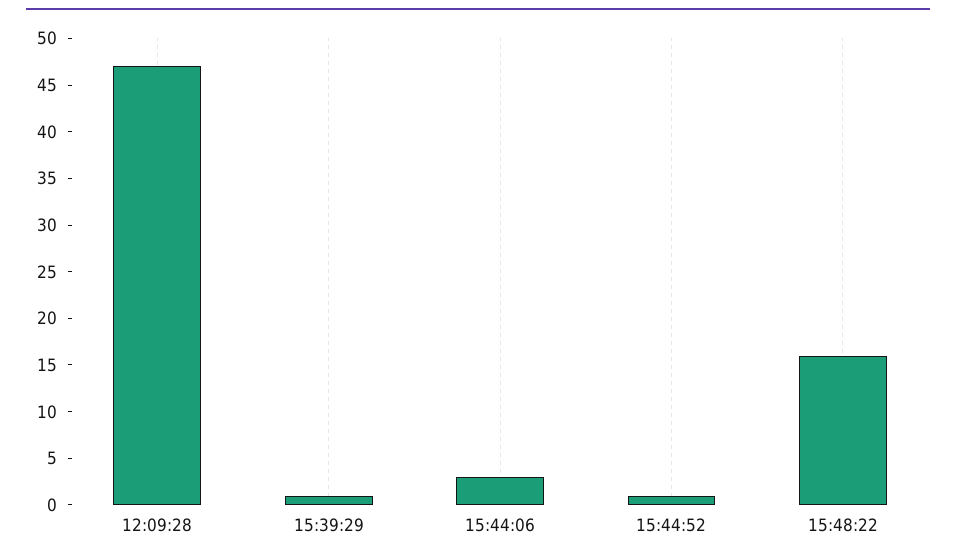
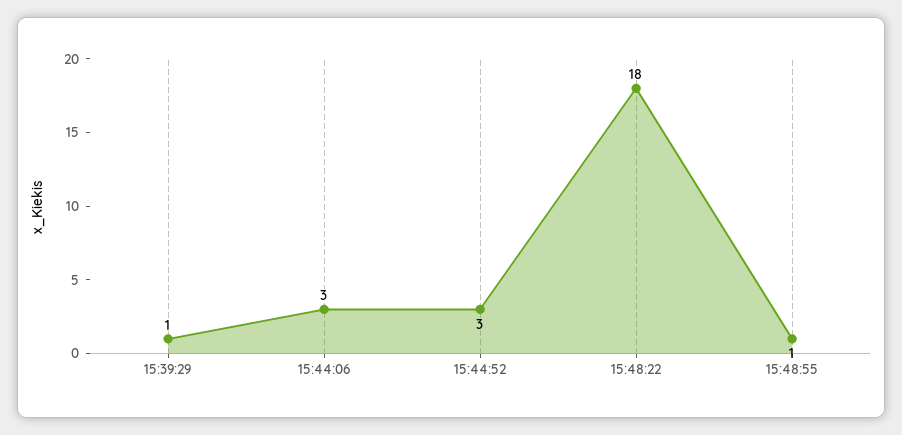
12:09:28: 47 -> none
15:44:52: 1 -> 3
15:48:22: 16 -> 18
15:48:55: none -> 1

